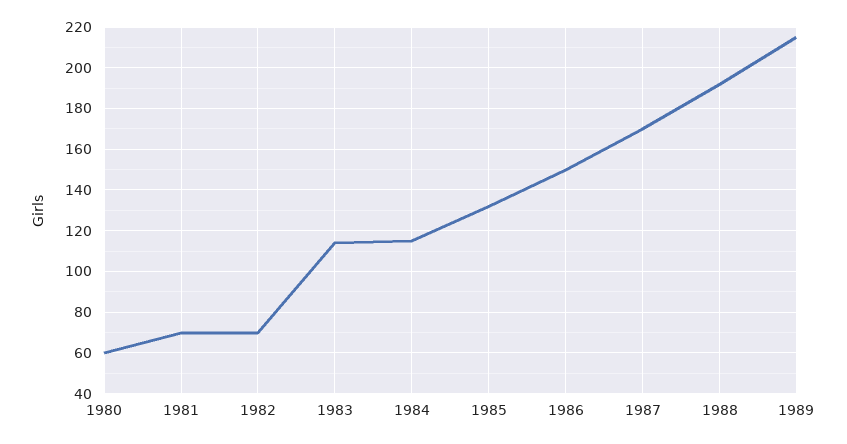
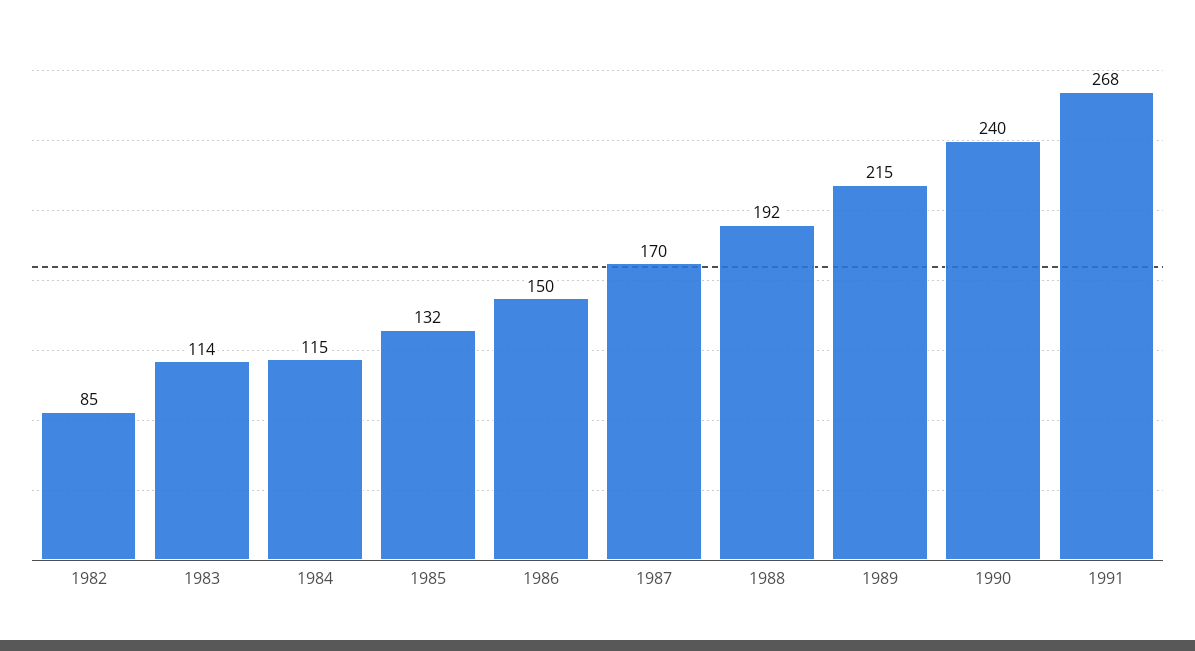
1980: 60 -> none
1981: 70 -> none
1982: 70 -> 85
1990: none -> 240
1991: none -> 268

